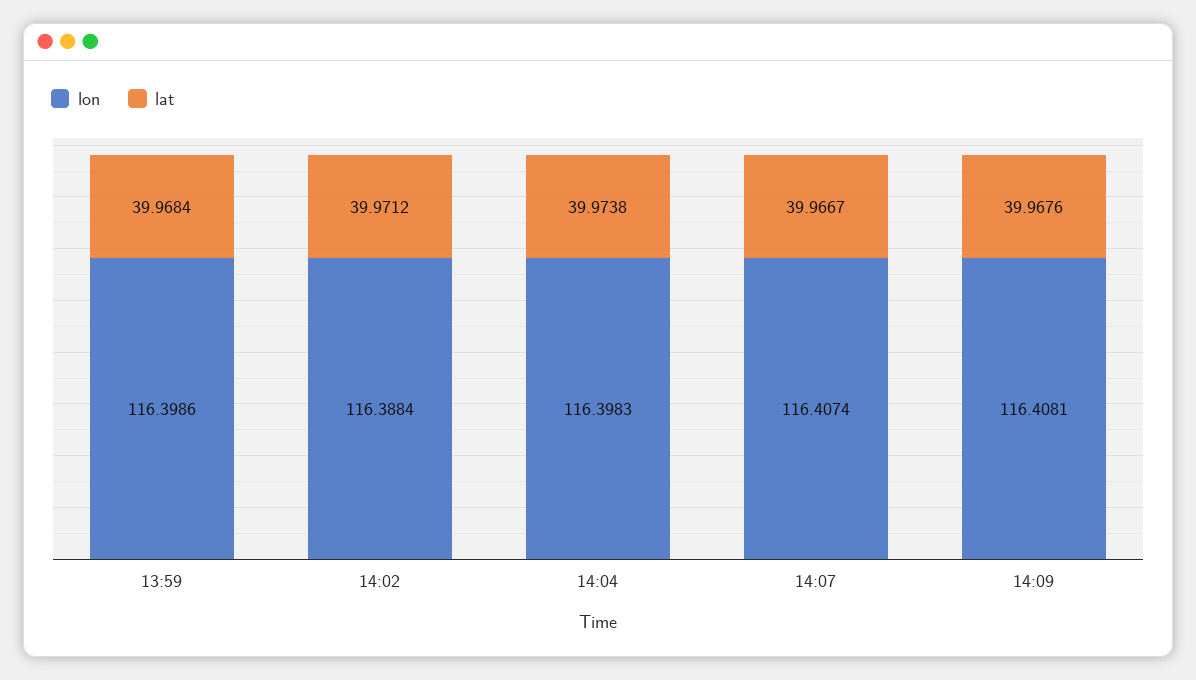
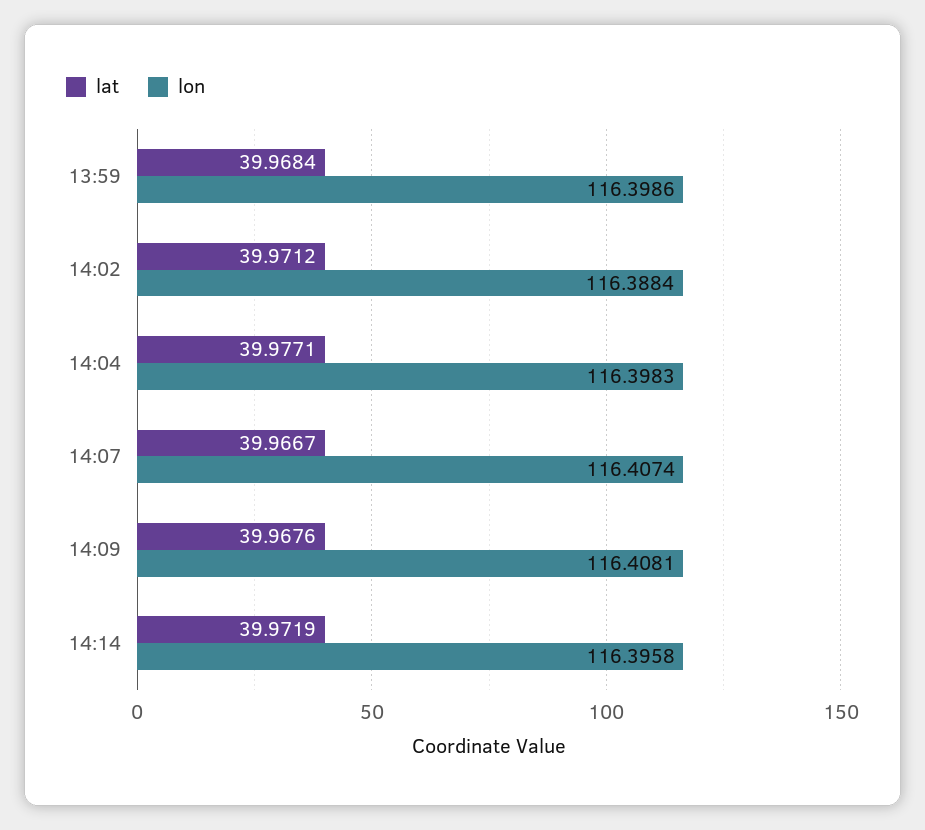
lat, 14:04: 39.9738 -> 39.9771
lat, 14:14: none -> 39.9719
lon, 14:14: none -> 116.3958

